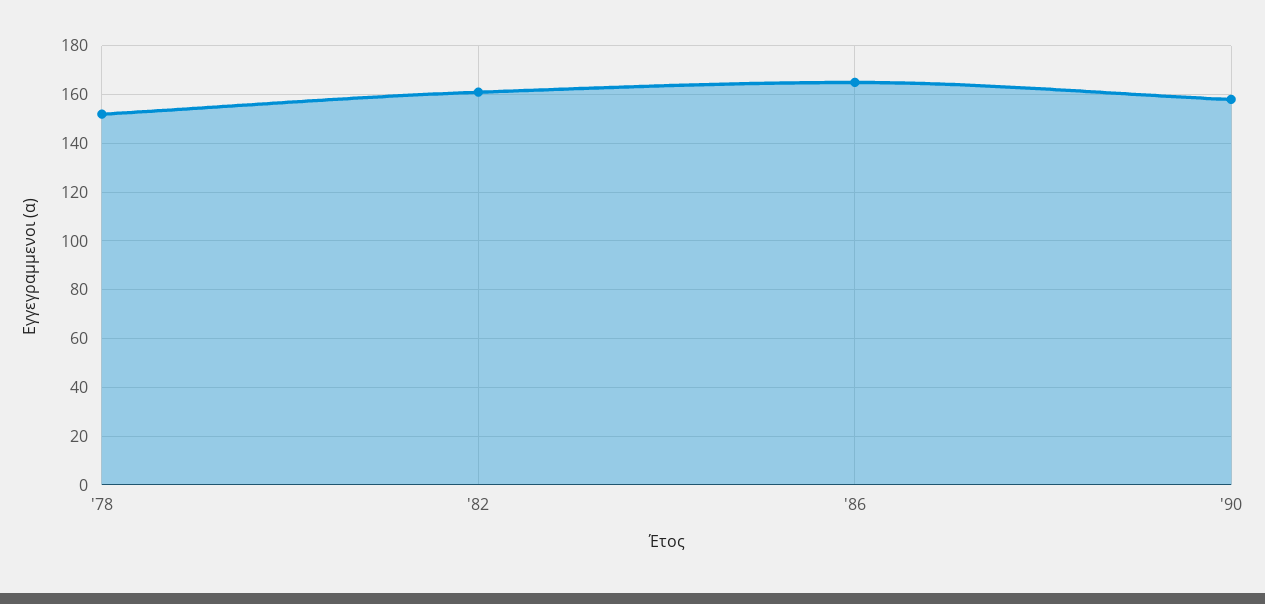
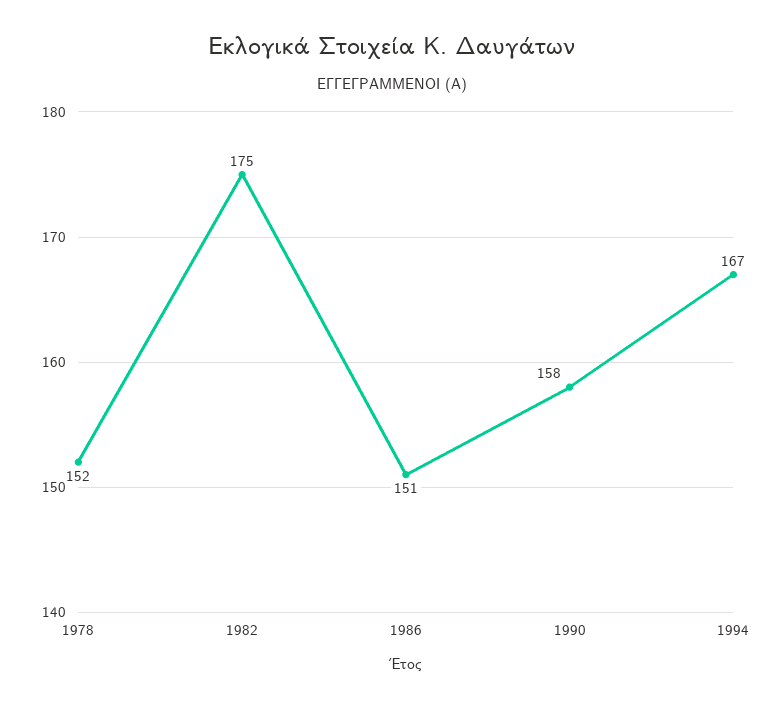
'82: 160 -> 175
'86: 165 -> 151
1994: none -> 167

